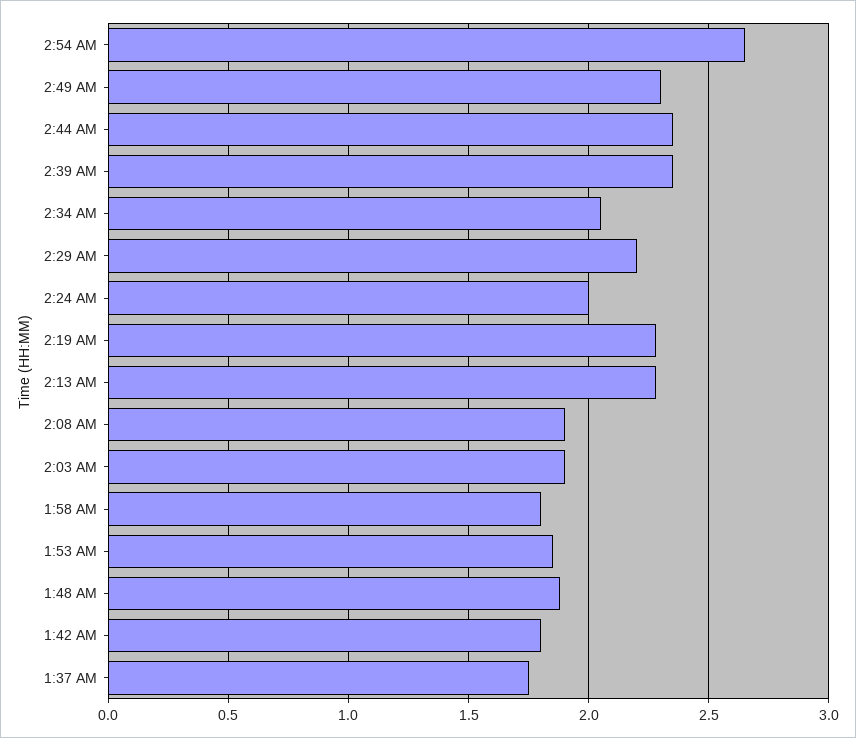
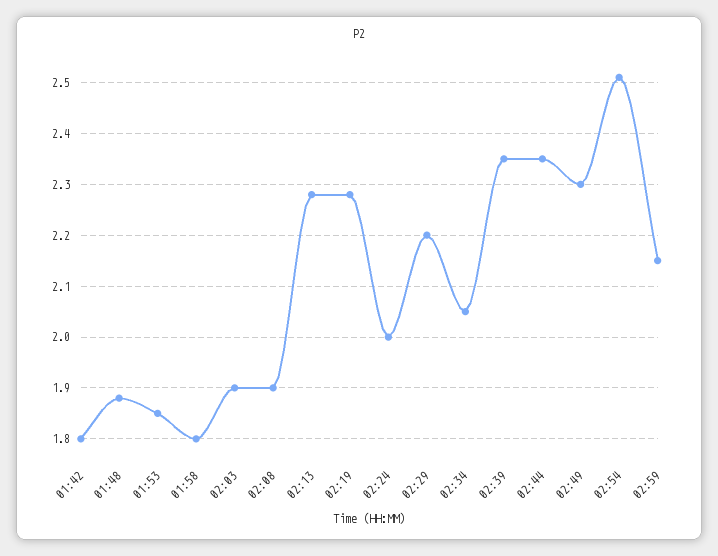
2:54 AM: 2.65 -> 2.5
1:37 AM: 1.75 -> none
02:59: none -> 2.15

